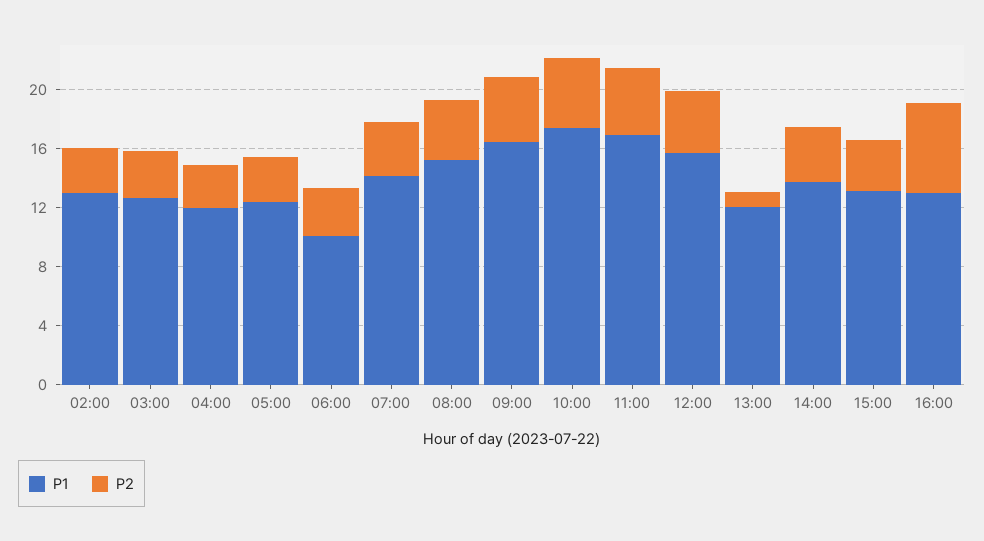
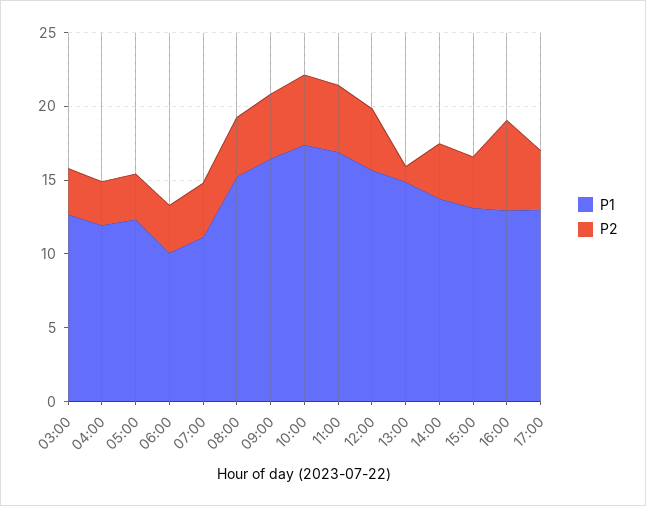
P1, 02:00: 13 -> none
P2, 02:00: 3 -> none
P1, 07:00: 14 -> 11
P1, 13:00: 12 -> 15
P1, 17:00: none -> 13
P2, 17:00: none -> 4

